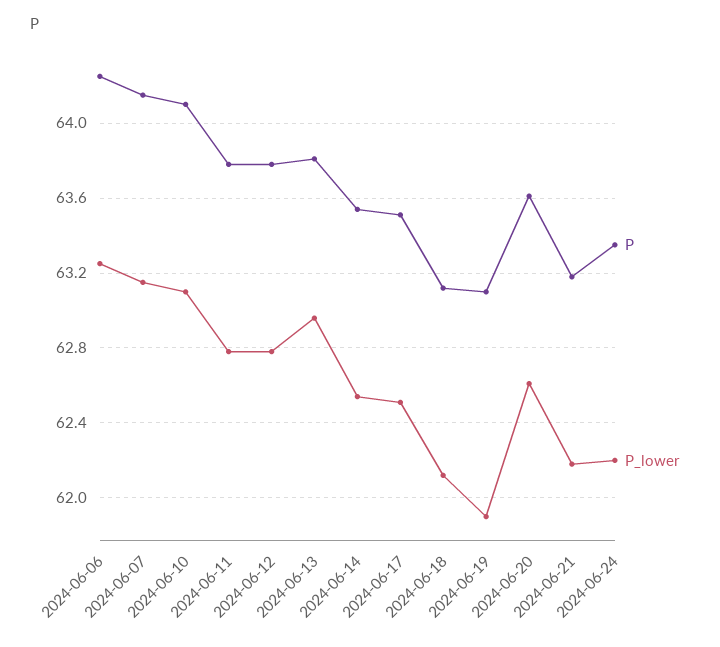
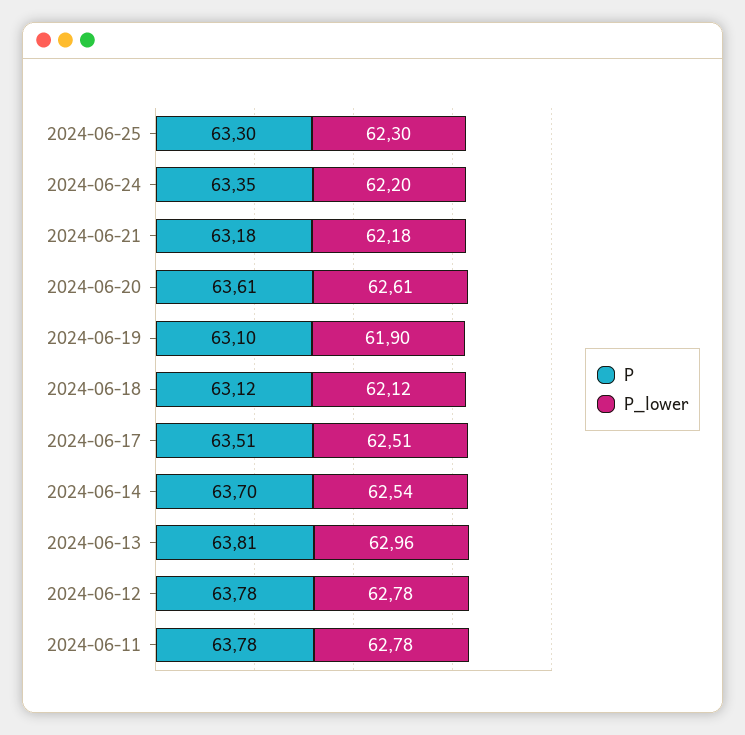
P, 2024-06-06: 64.25 -> none
P_lower, 2024-06-06: 63.25 -> none
P, 2024-06-07: 64.15 -> none
P_lower, 2024-06-07: 63.15 -> none
P, 2024-06-10: 64.1 -> none
P_lower, 2024-06-10: 63.1 -> none
P, 2024-06-14: 63.55 -> 63.7
P, 2024-06-25: none -> 63.3
P_lower, 2024-06-25: none -> 62.3

